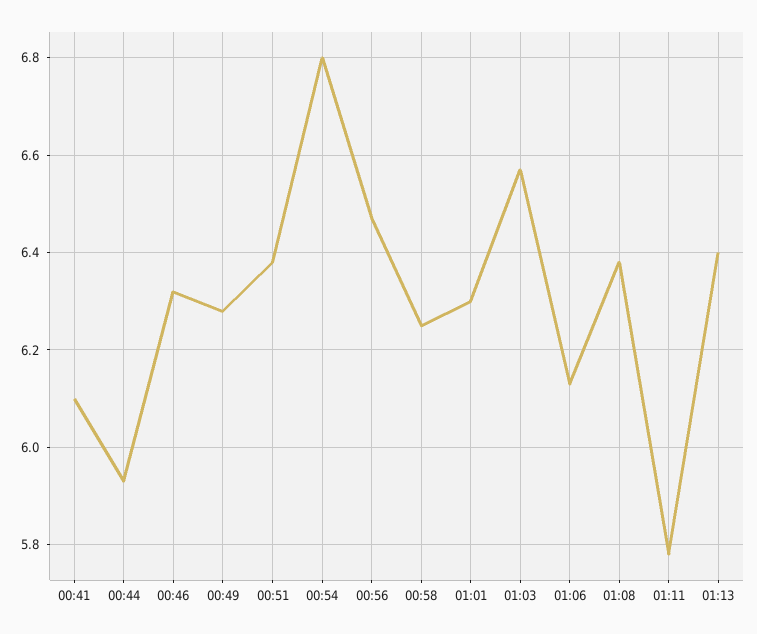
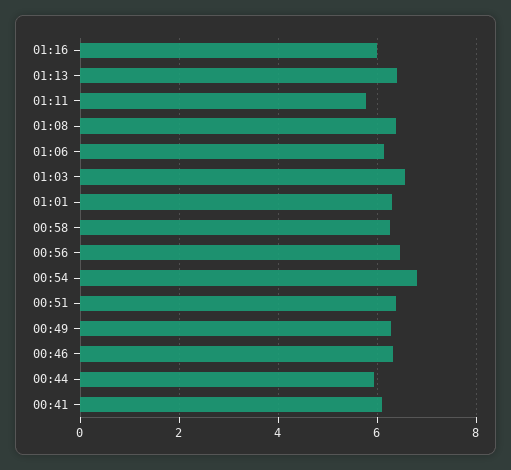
01:16: none -> 6

